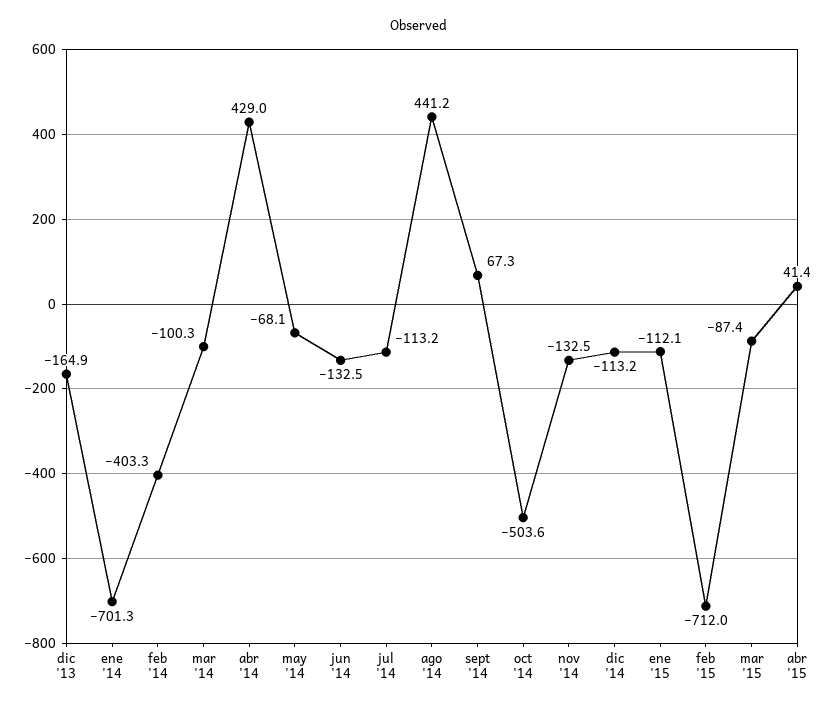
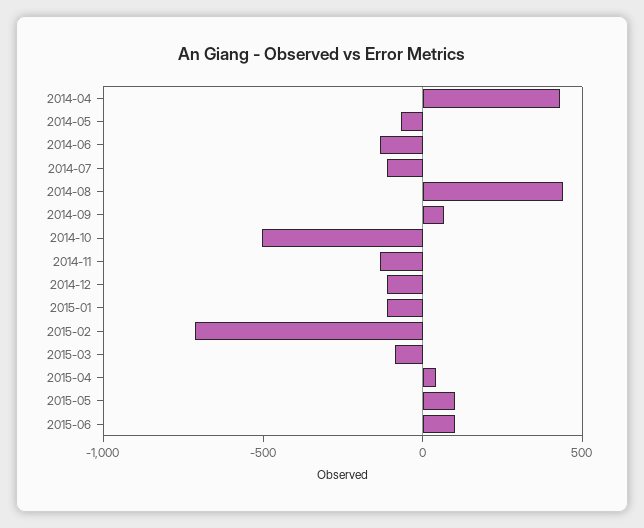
dic '13: -164.9 -> none
ene '14: -701.3 -> none
feb '14: -403.3 -> none
mar '14: -100.3 -> none
2015-05: none -> 100
2015-06: none -> 100

